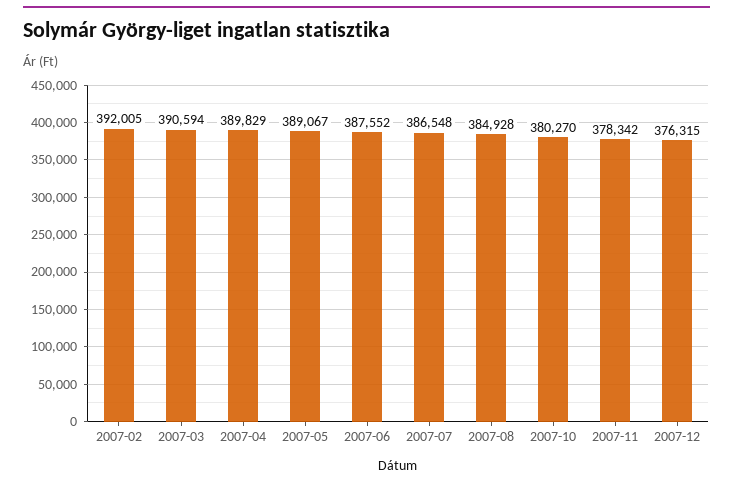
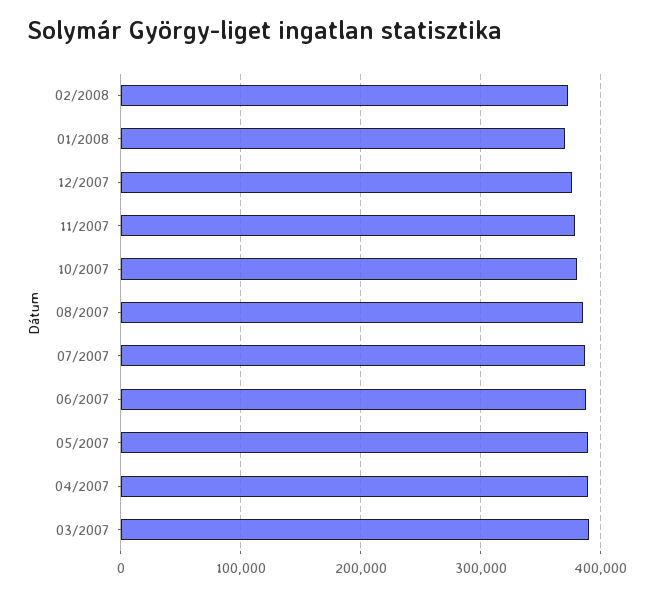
2007-02: 392005 -> none
02/2008: none -> 370000
01/2008: none -> 370000

